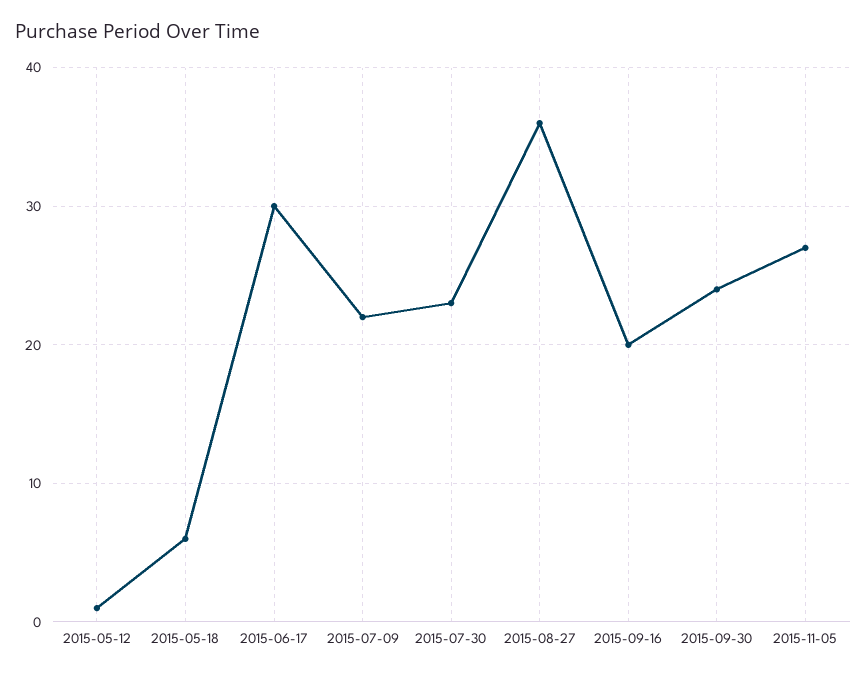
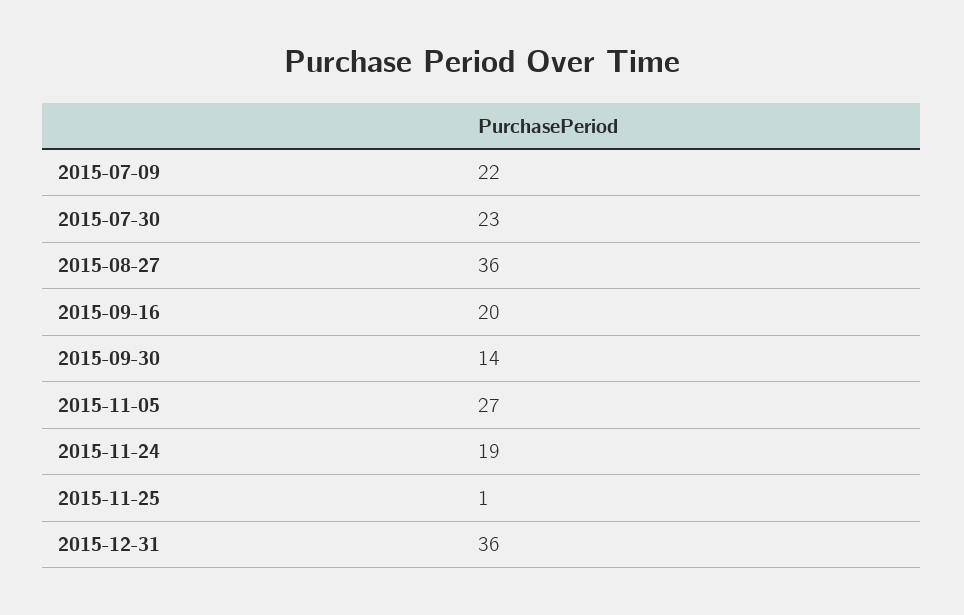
2015-05-12: 1 -> none
2015-05-18: 6 -> none
2015-06-17: 30 -> none
2015-09-30: 24 -> 14
2015-11-24: none -> 19
2015-11-25: none -> 1
2015-12-31: none -> 36

